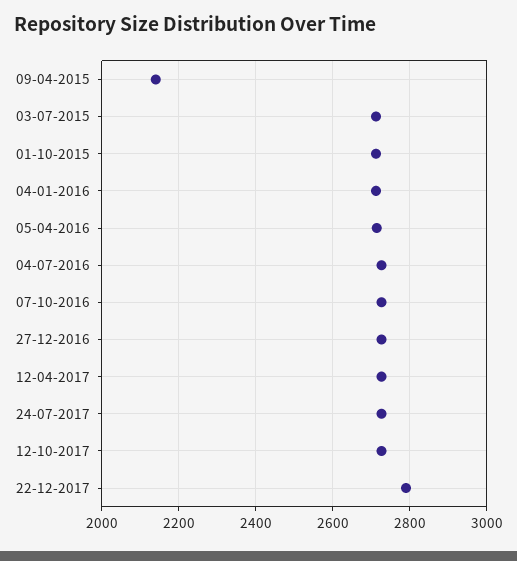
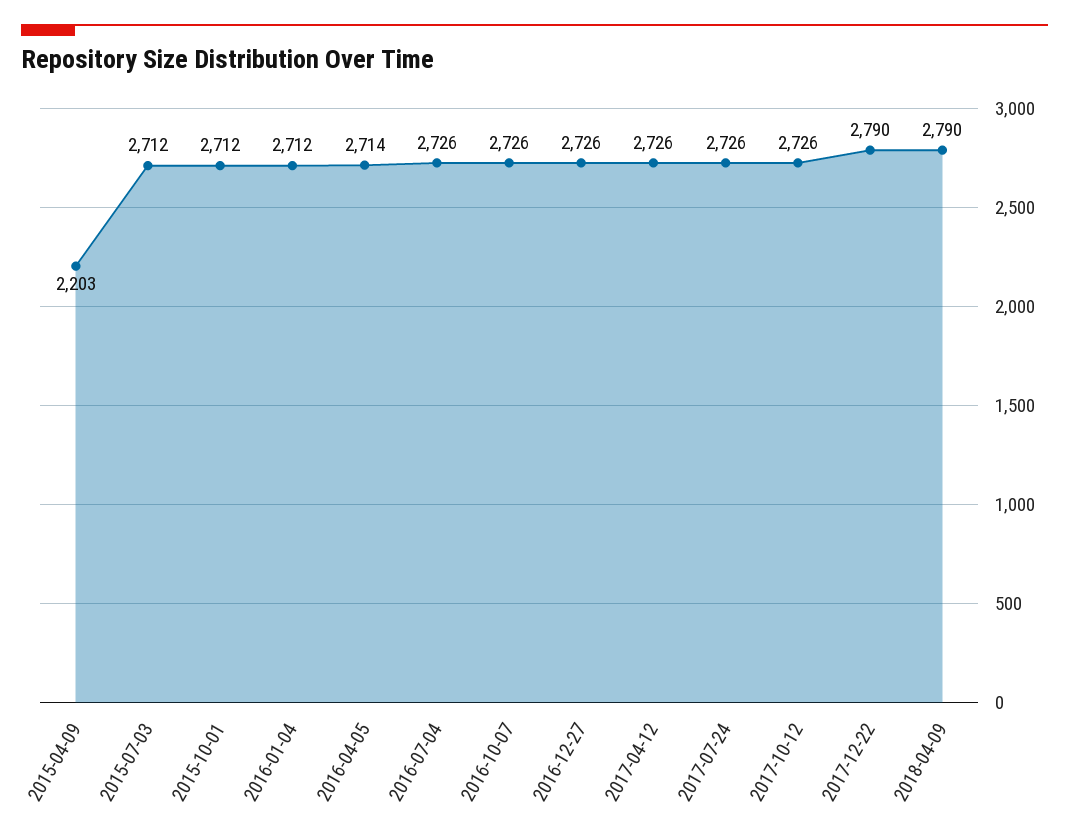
09-04-2015: 2140 -> 2203
2018-04-09: none -> 2790

